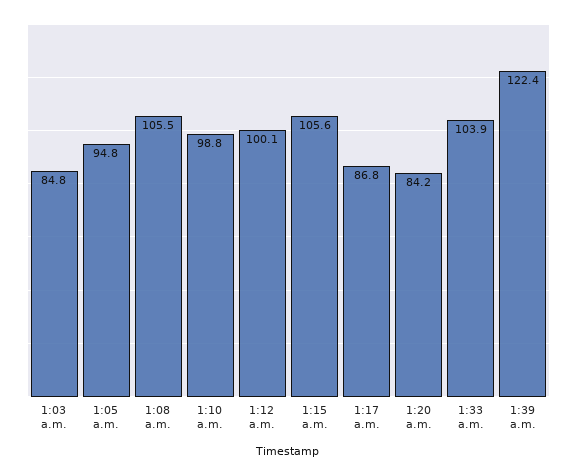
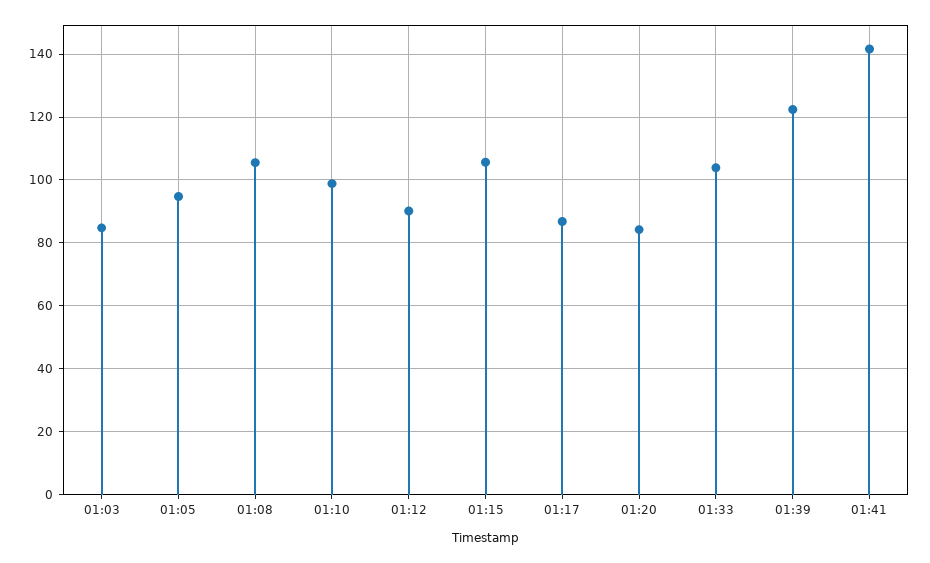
1:12 a.m.: 100.1 -> 90
01:41: none -> 142

